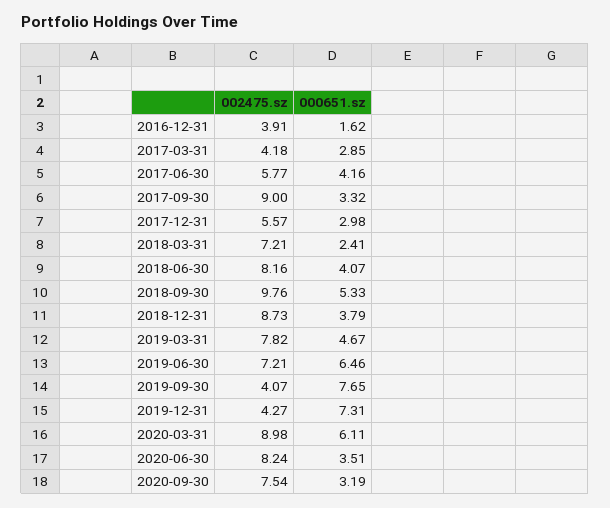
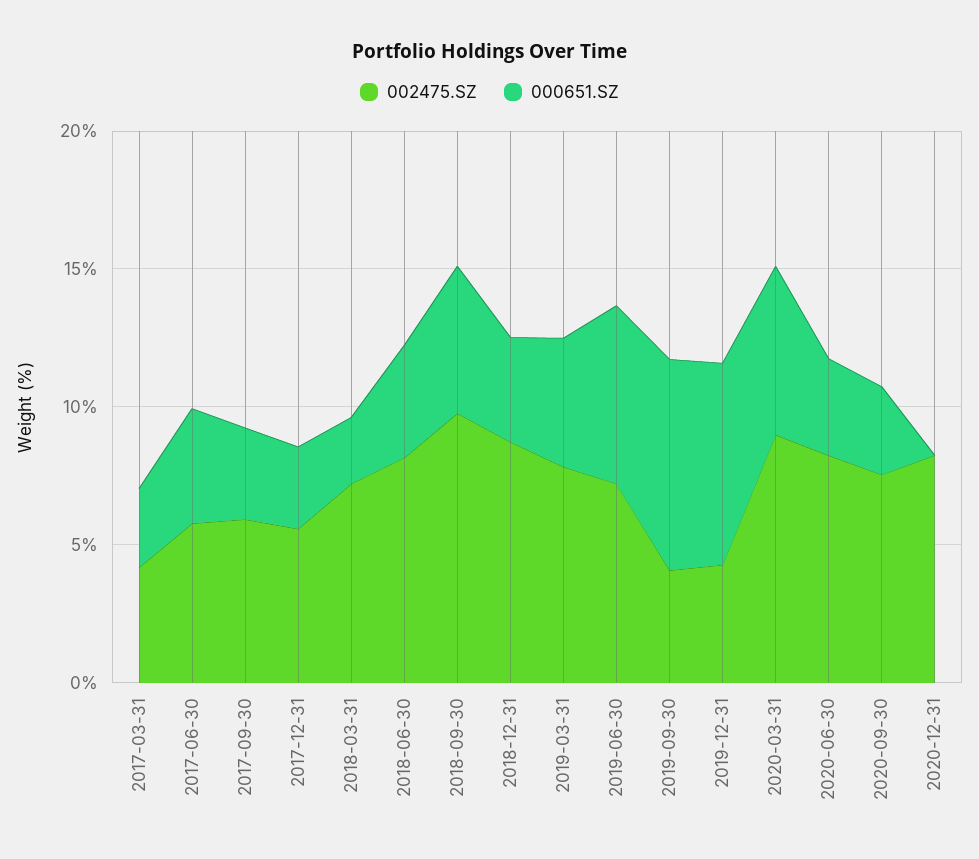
002475.sz, 2016-12-31: 3.91 -> none
000651.sz, 2016-12-31: 1.62 -> none
002475.sz, 2017-09-30: 9 -> 6
002475.sz, 2020-12-31: none -> 8
000651.sz, 2020-12-31: none -> 0

